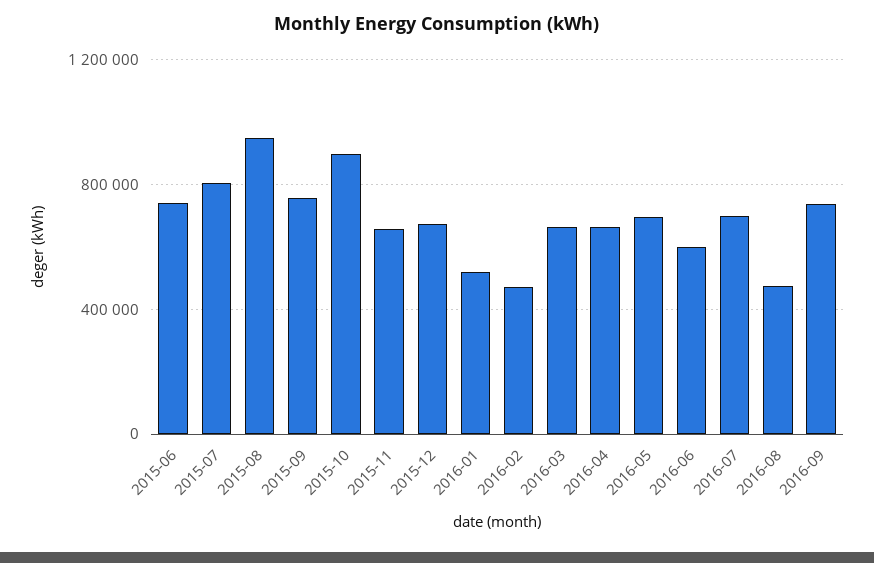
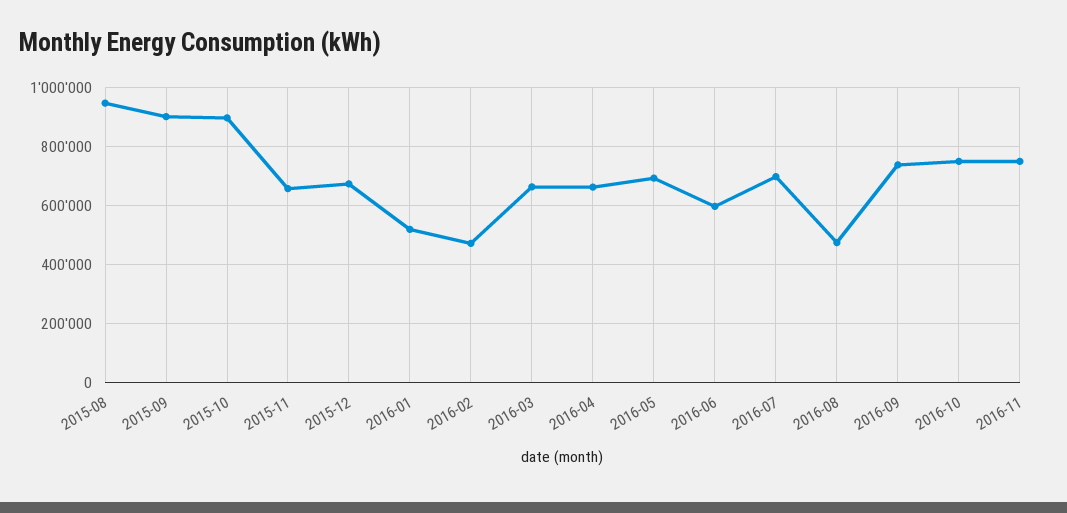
2015-06: 750000 -> none
2015-07: 800000 -> none
2015-09: 750000 -> 900000
2016-10: none -> 750000
2016-11: none -> 750000

